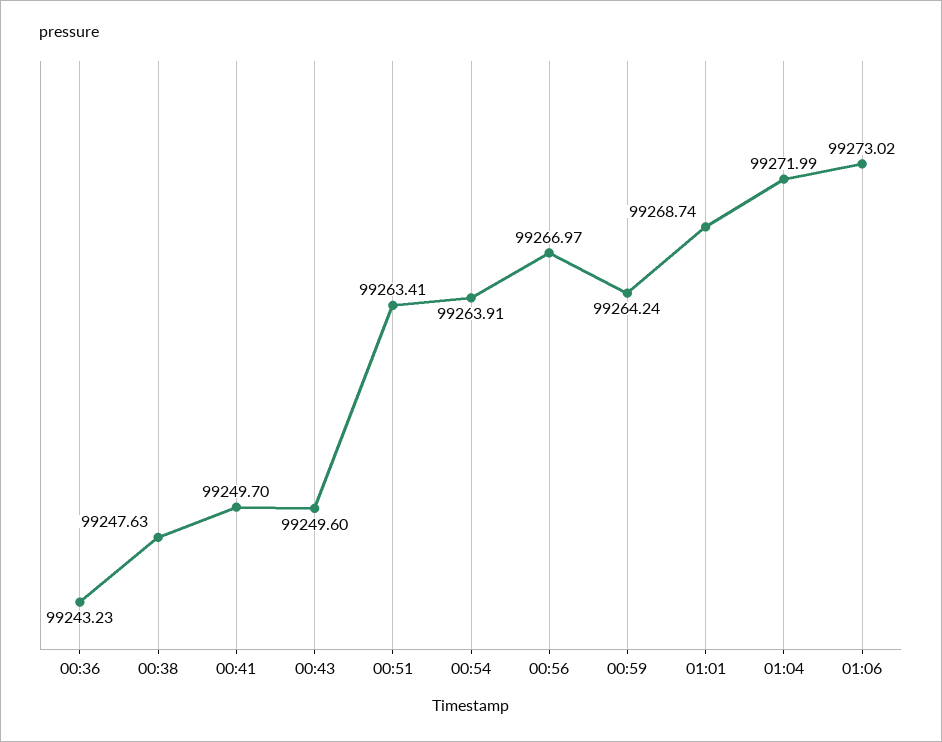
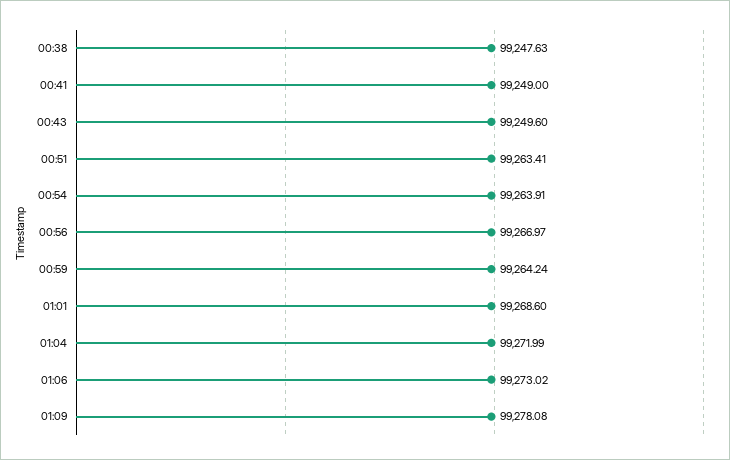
00:36: 99243.23 -> none
00:41: 99249.7 -> 99249
01:01: 99268.74 -> 99268.6
01:09: none -> 99278.08

